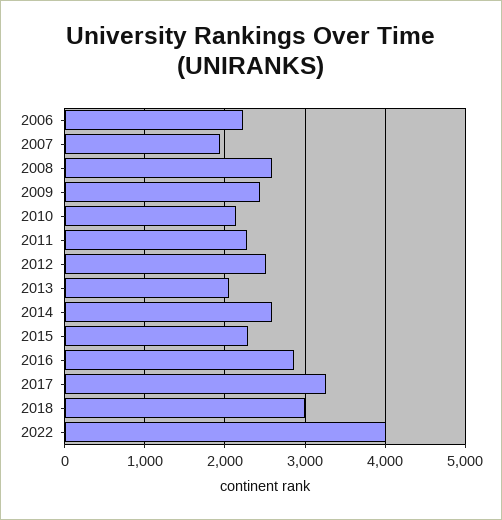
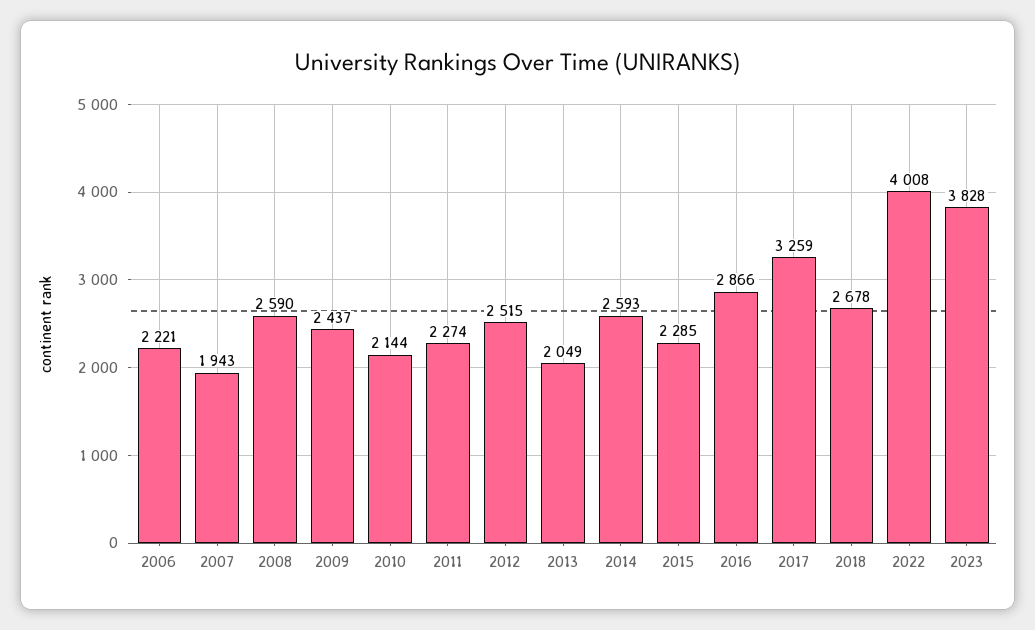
2018: 3000 -> 2678
2023: none -> 3828

